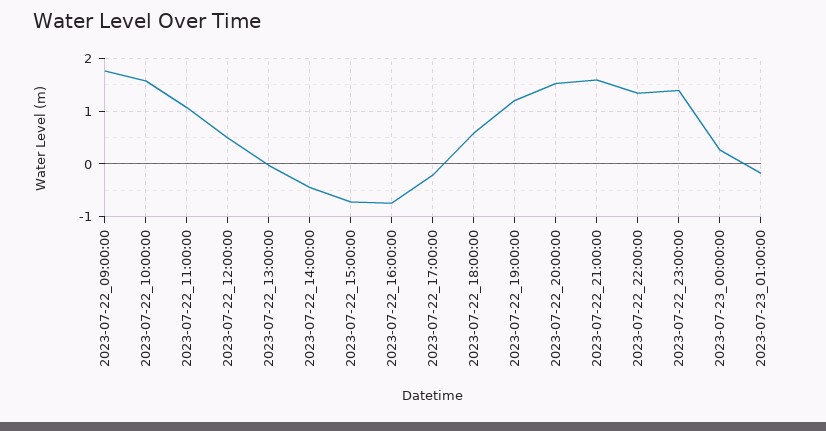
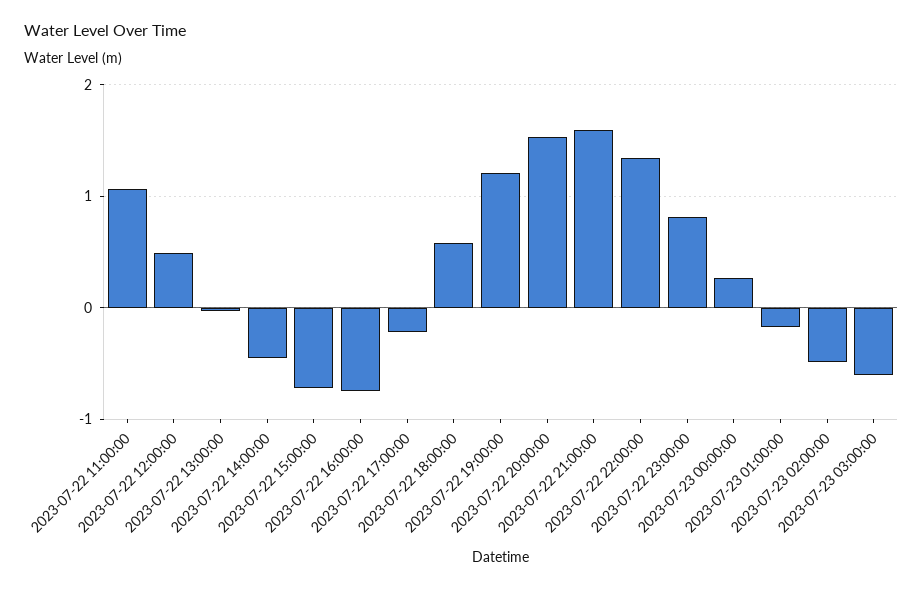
2023-07-22_09:00:00: 1.8 -> none
2023-07-22_10:00:00: 1.6 -> none
2023-07-22_23:00:00: 1.4 -> 0.8
2023-07-23 02:00:00: none -> -0.5
2023-07-23 03:00:00: none -> -0.6

